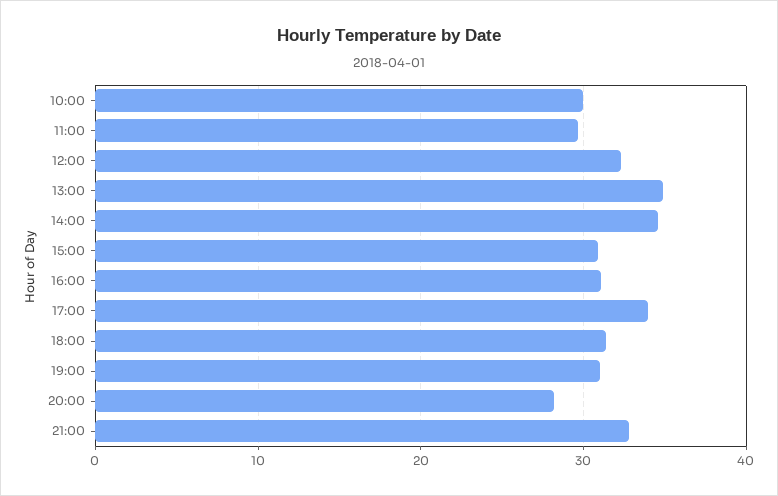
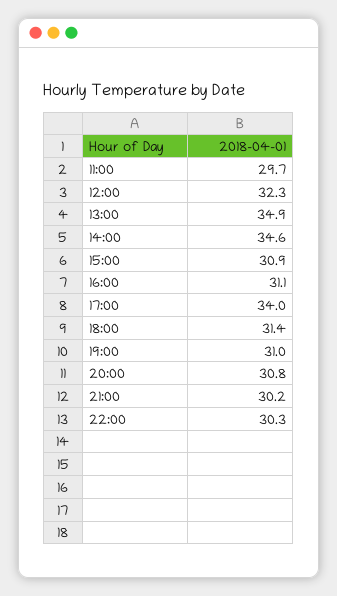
10:00: 30 -> none
20:00: 28 -> 30.8
21:00: 33 -> 30.2
22:00: none -> 30.3

